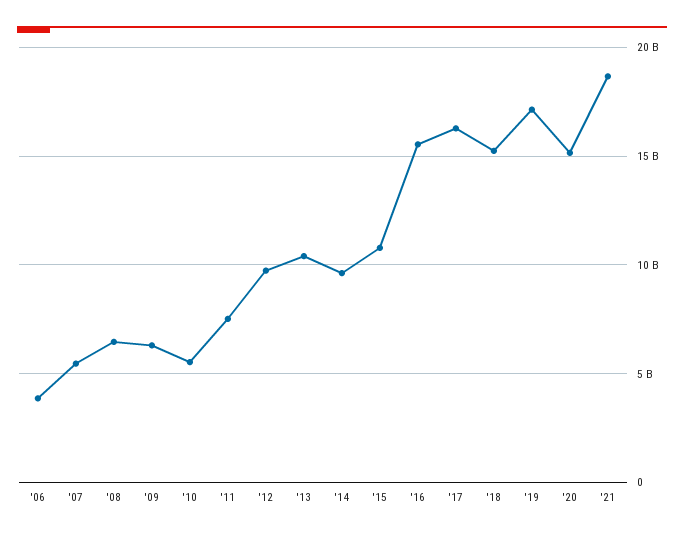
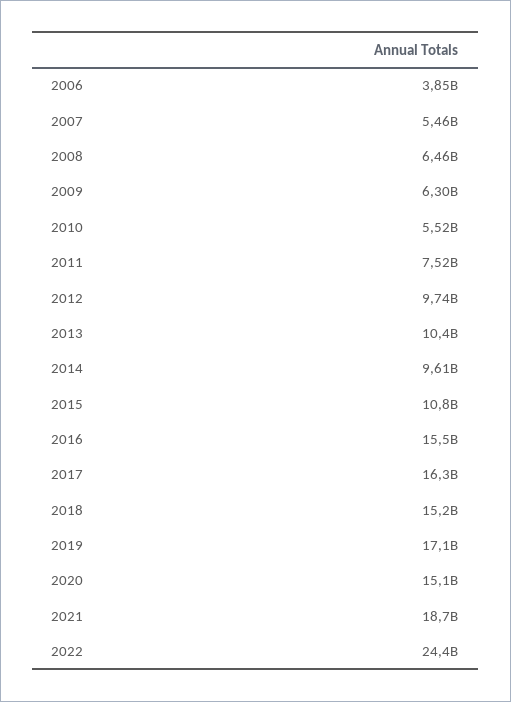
2022: none -> 24400000000

